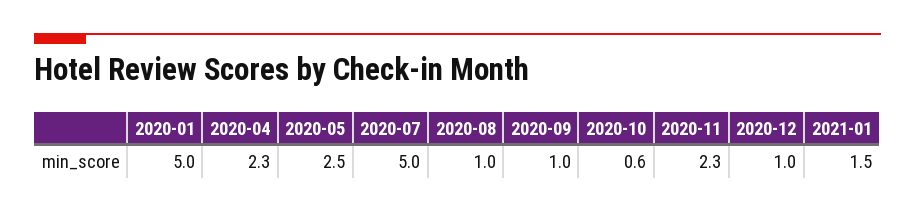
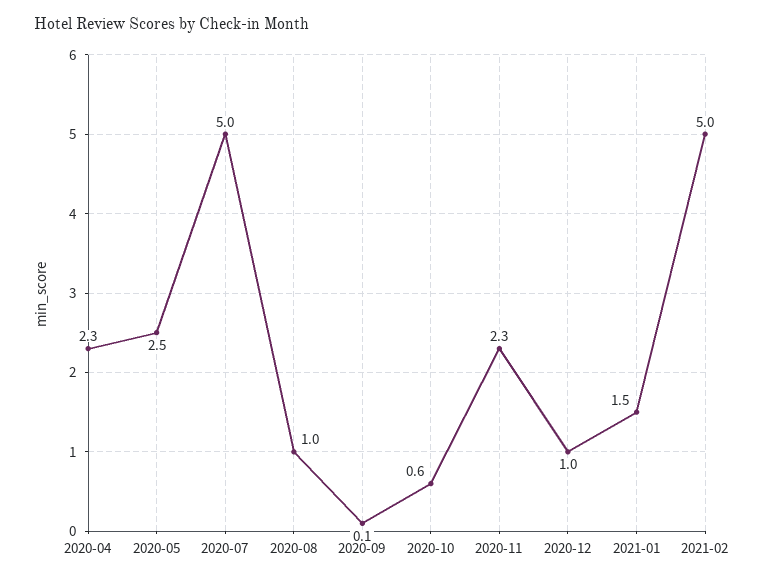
2020-01: 5 -> none
2020-09: 1 -> 0.1
2021-02: none -> 5

